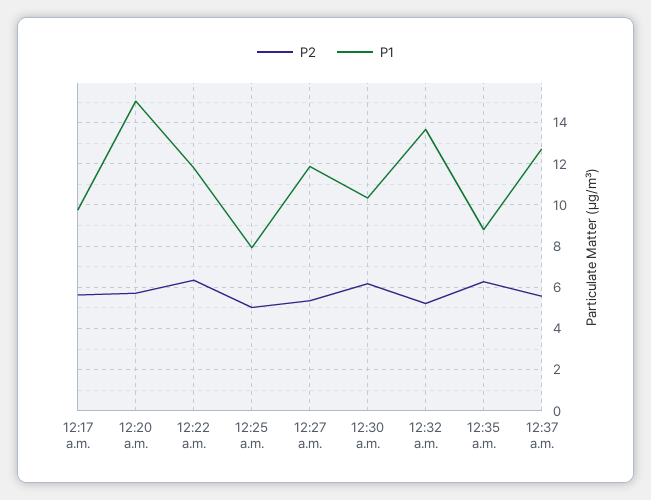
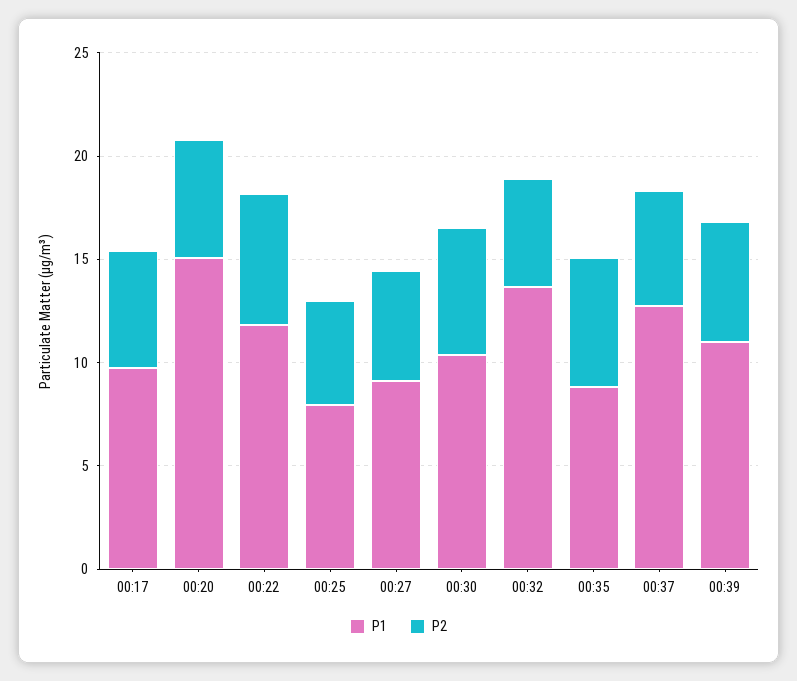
P1, 12:27 a.m.: 12 -> 9
P1, 00:39: none -> 11
P2, 00:39: none -> 6

